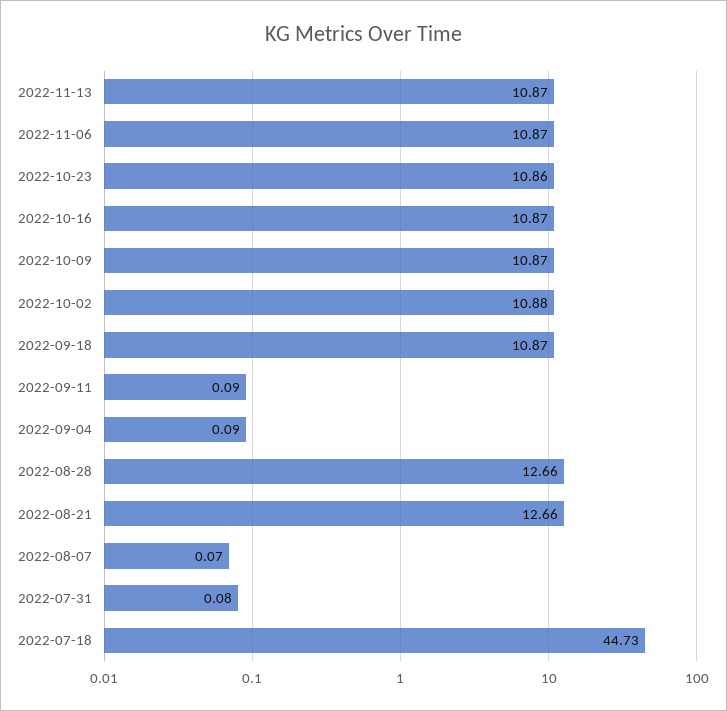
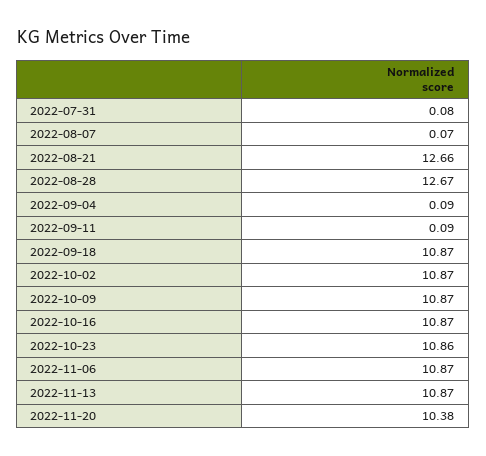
2022-10-02: 10.88 -> 10.87
2022-08-28: 12.66 -> 12.67
2022-07-18: 44.73 -> none
2022-11-20: none -> 10.38

